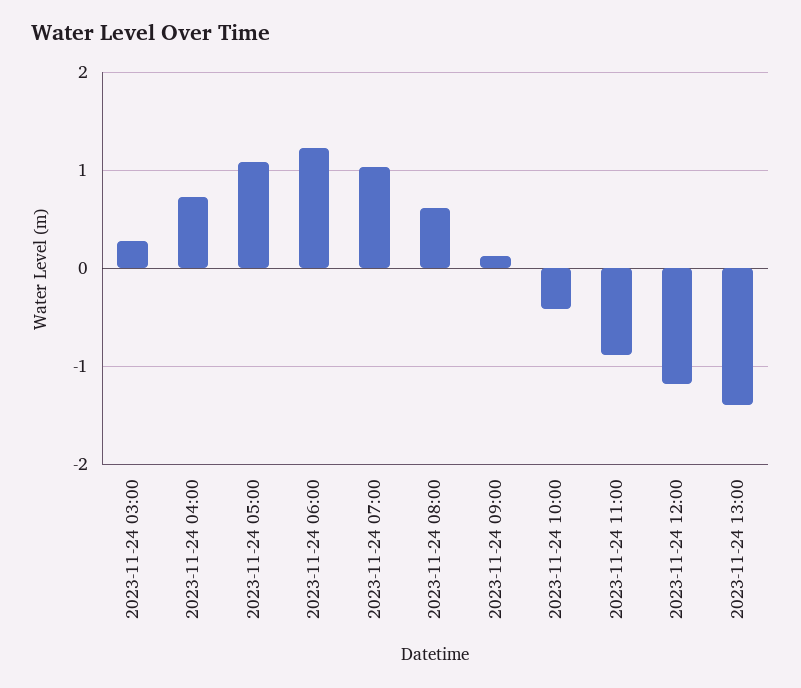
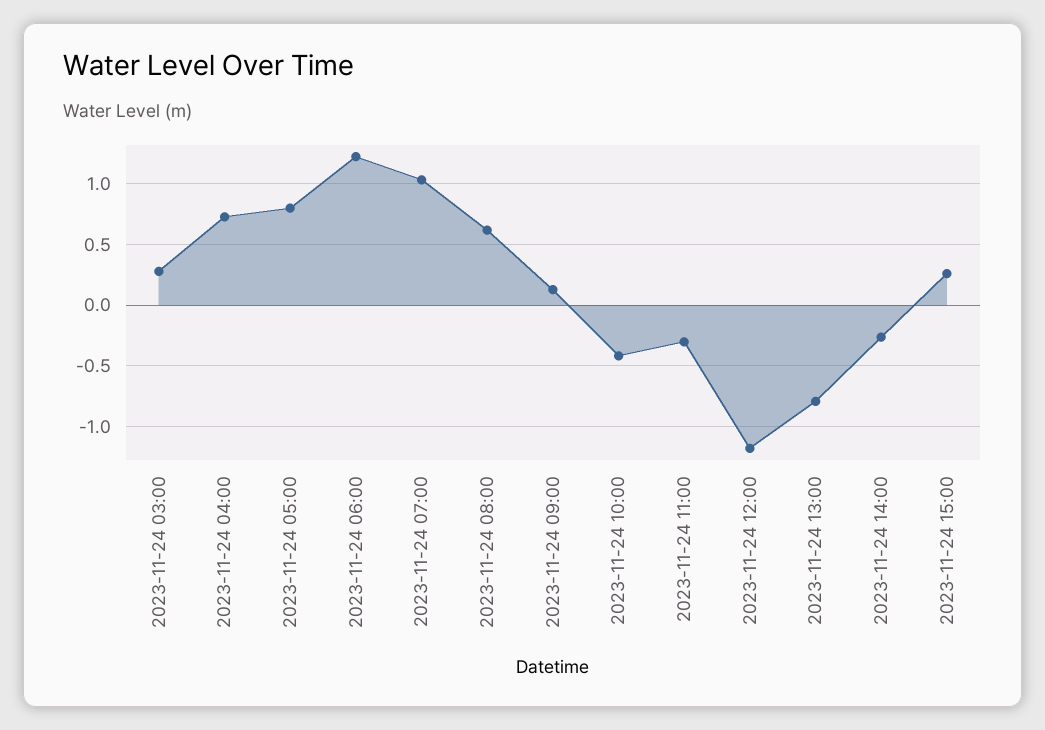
2023-11-24 05:00: 1.1 -> 0.8
2023-11-24 11:00: -0.9 -> -0.3
2023-11-24 13:00: -1.4 -> -0.8
2023-11-24 14:00: none -> -0.25
2023-11-24 15:00: none -> 0.25

